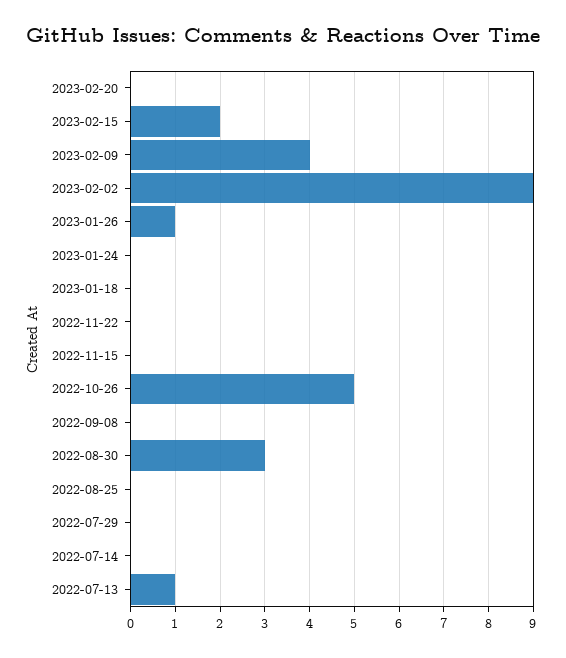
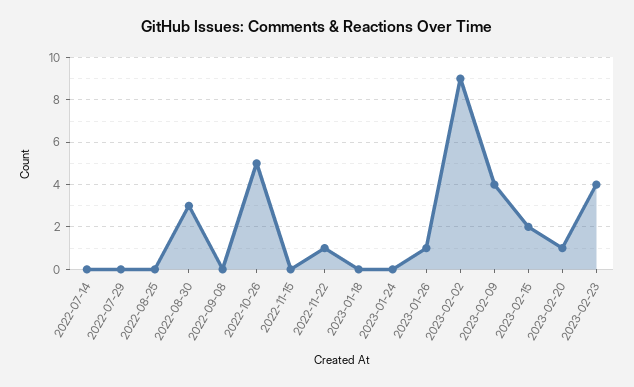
2023-02-20: 0 -> 1
2022-11-22: 0 -> 1
2022-07-13: 1 -> none
2023-02-23: none -> 4

